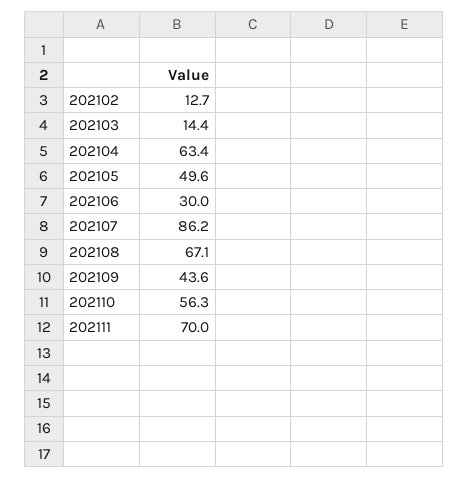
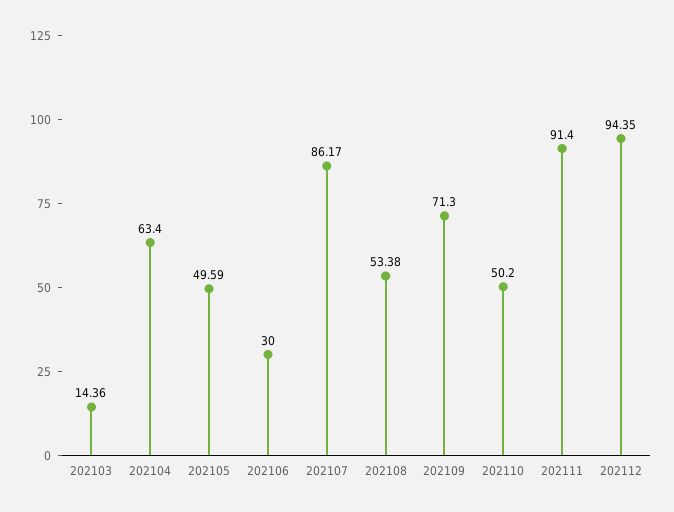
202102: 12.7 -> none
202108: 67.1 -> 53.38
202109: 43.6 -> 71.3
202110: 56.3 -> 50.2
202111: 70 -> 91.4
202112: none -> 94.35

